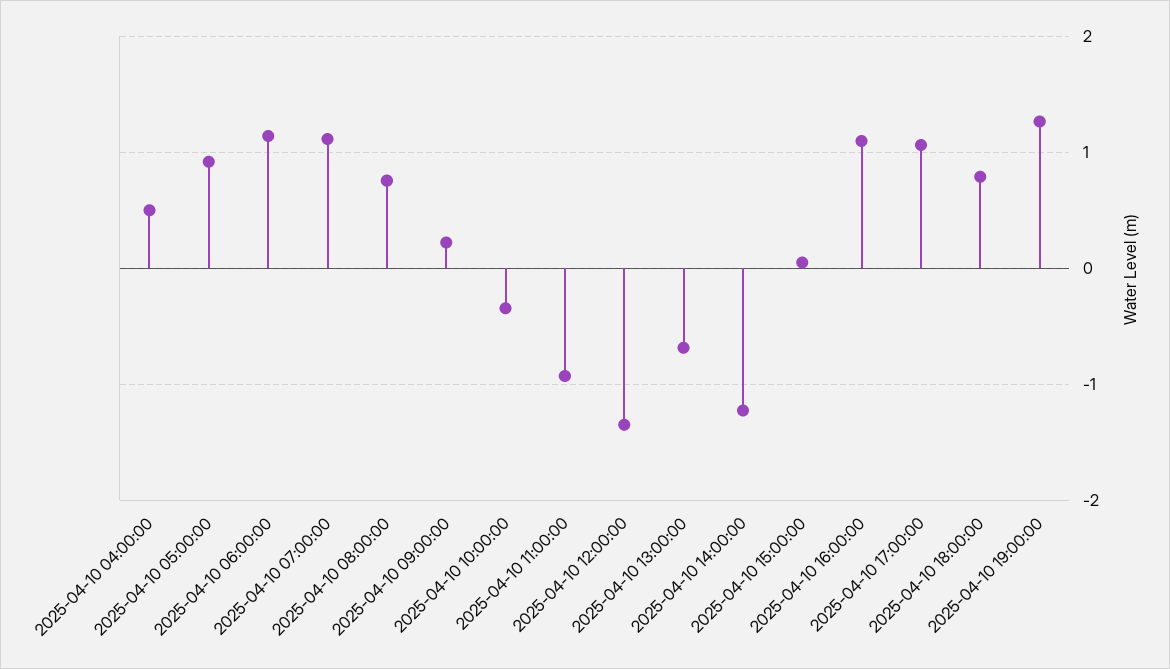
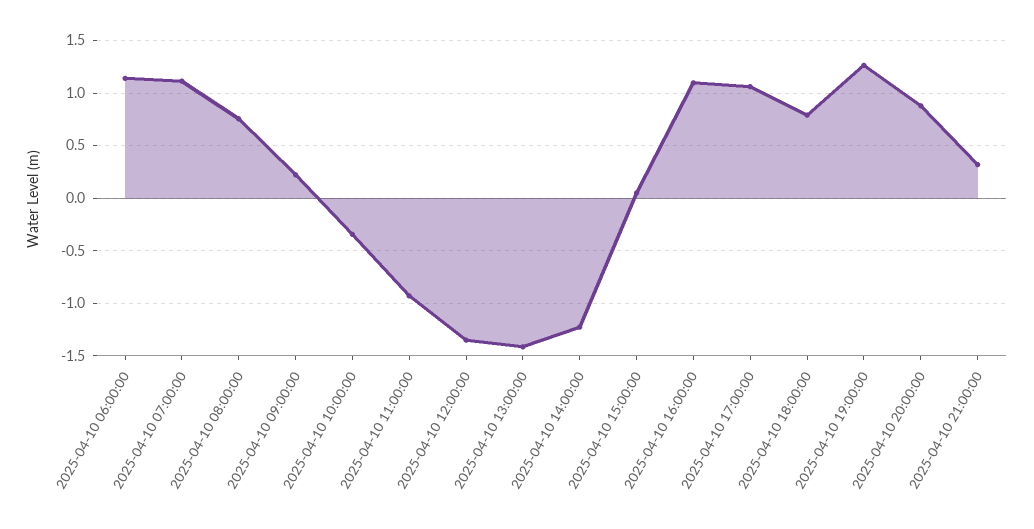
2025-04-10 04:00:00: 0.5 -> none
2025-04-10 05:00:00: 0.9 -> none
2025-04-10 13:00:00: -0.7 -> -1.4
2025-04-10 20:00:00: none -> 0.9
2025-04-10 21:00:00: none -> 0.3

